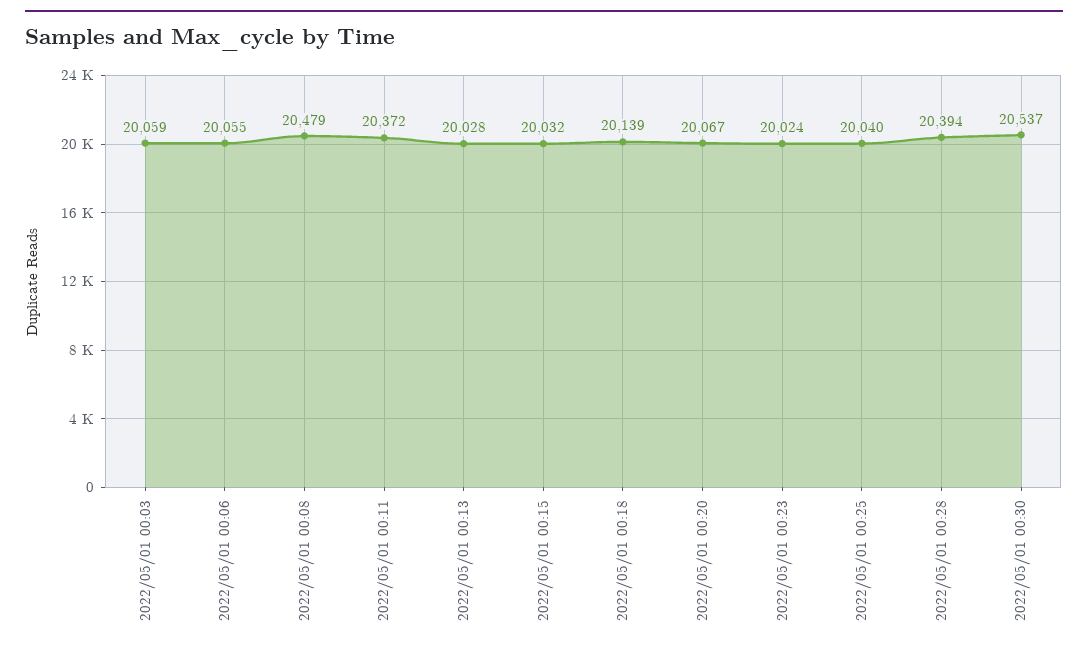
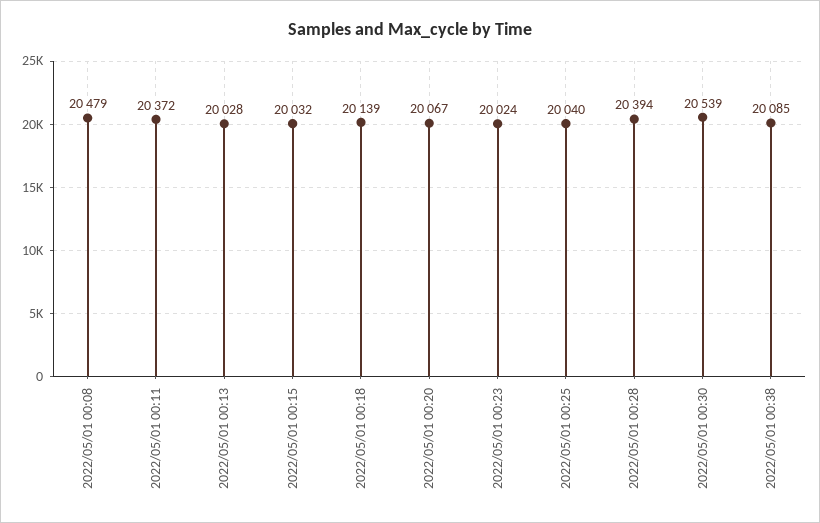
2022/05/01 00:03: 20059 -> none
2022/05/01 00:06: 20055 -> none
2022/05/01 00:30: 20537 -> 20539
2022/05/01 00:38: none -> 20085

